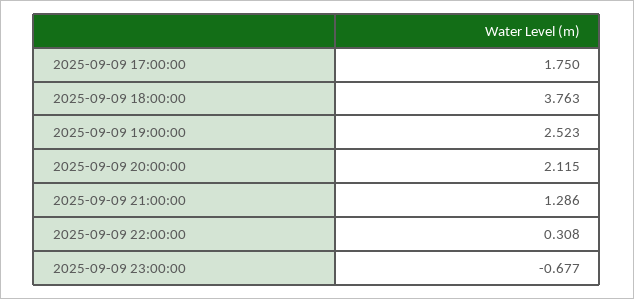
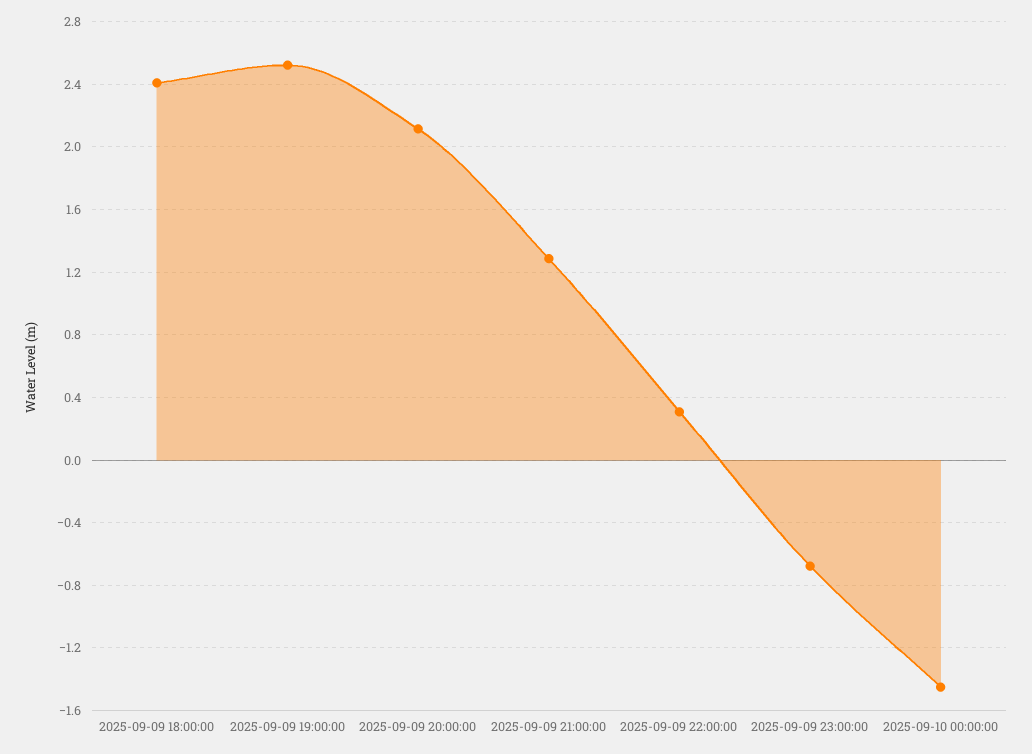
2025-09-09 17:00:00: 1.75 -> none
2025-09-09 18:00:00: 3.763 -> 2.4
2025-09-10 00:00:00: none -> -1.45

